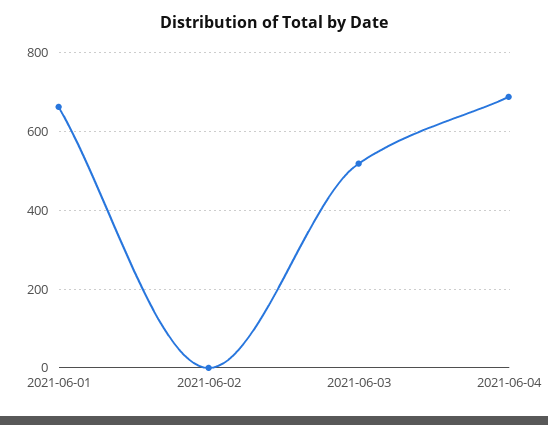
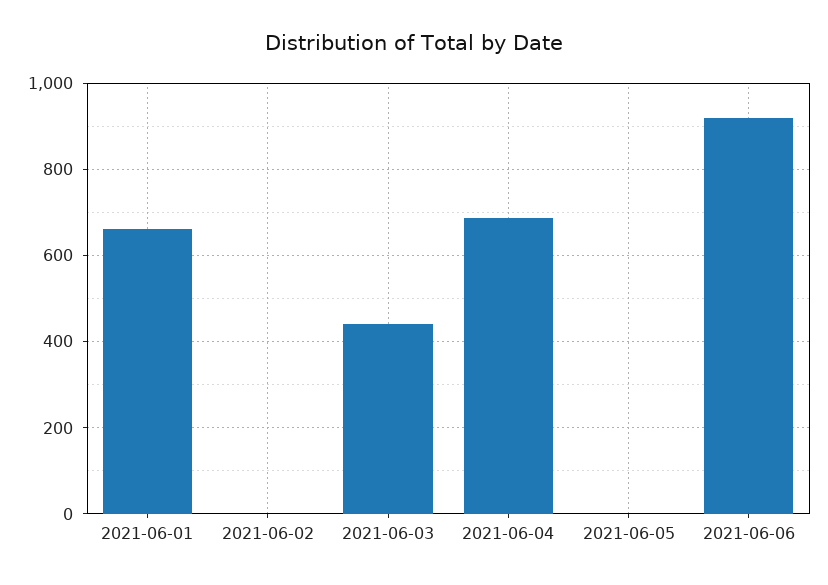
2021-06-03: 520 -> 440
2021-06-05: none -> 0
2021-06-06: none -> 920

